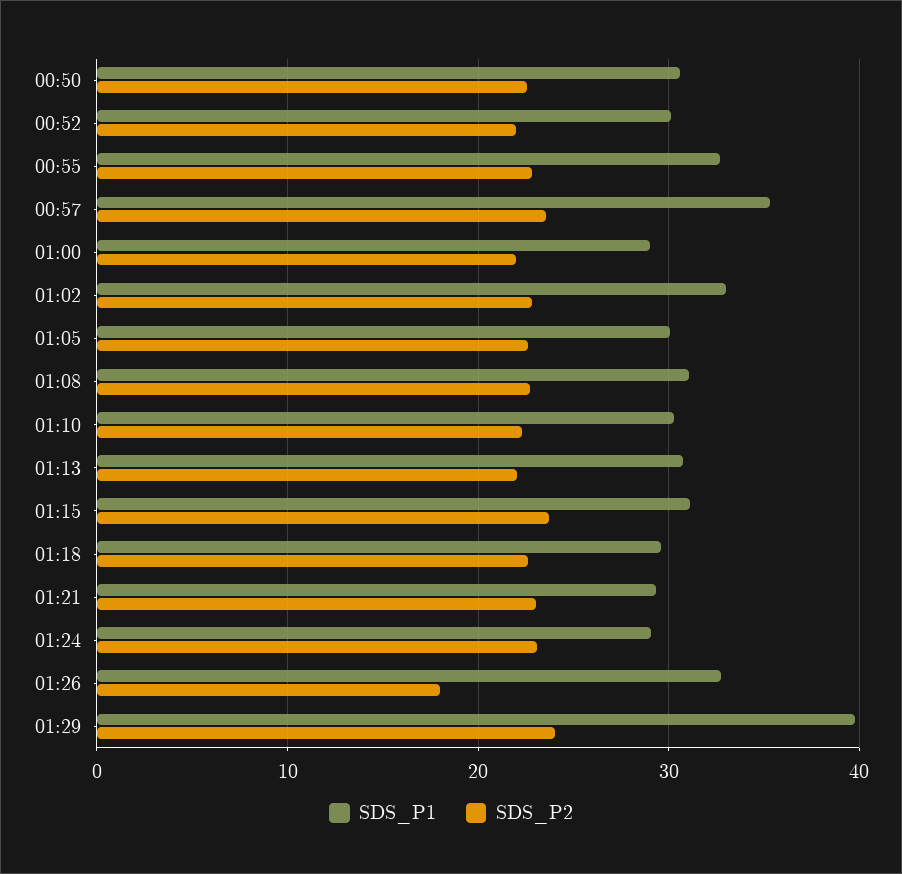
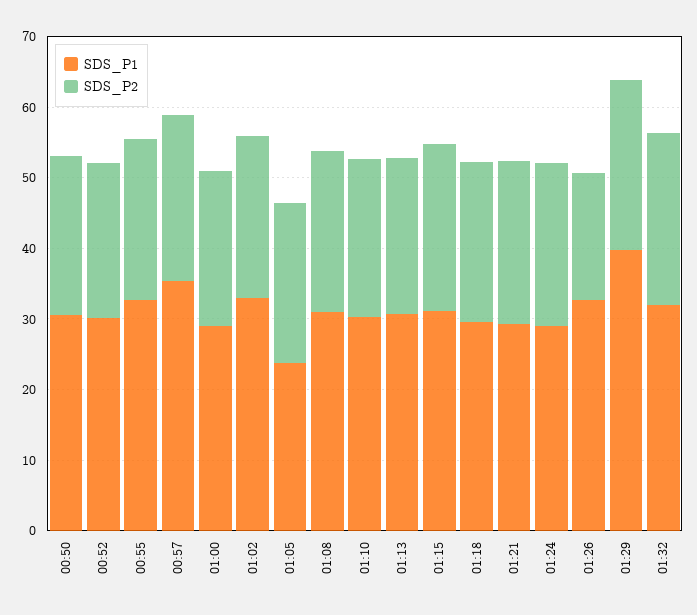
SDS_P1, 01:05: 30 -> 24
SDS_P1, 01:32: none -> 32
SDS_P2, 01:32: none -> 24

